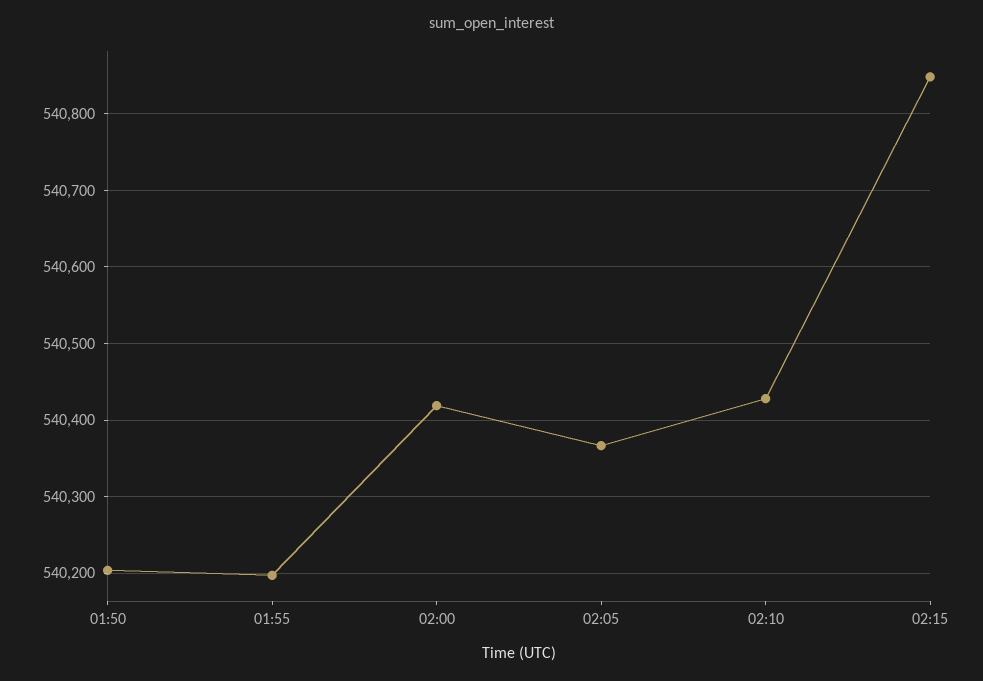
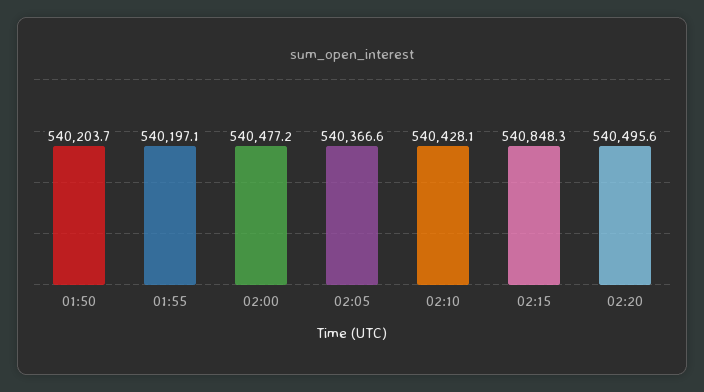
02:00: 540420 -> 540477.2
02:20: none -> 540495.6

